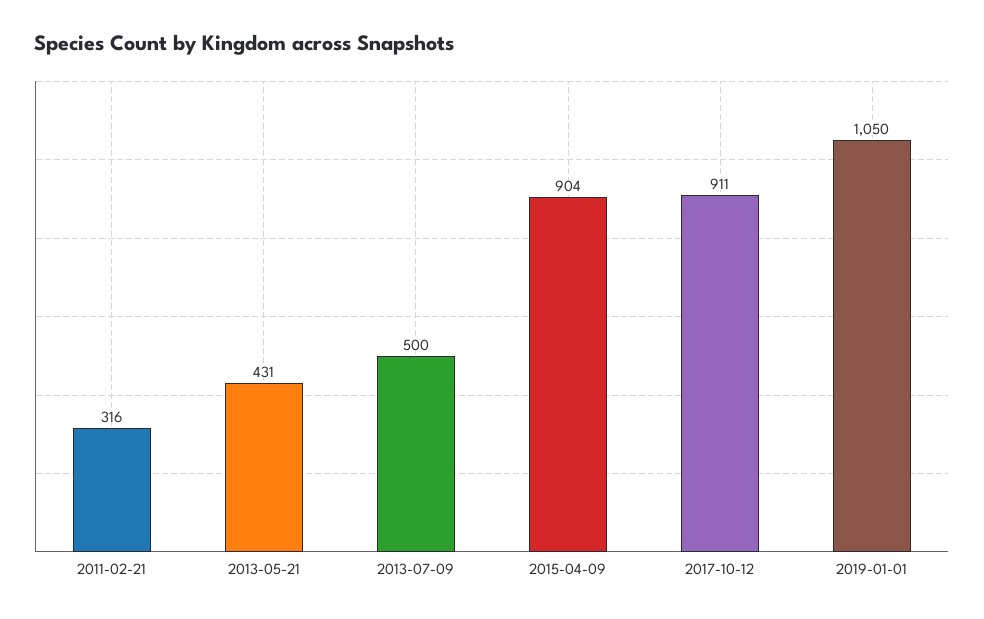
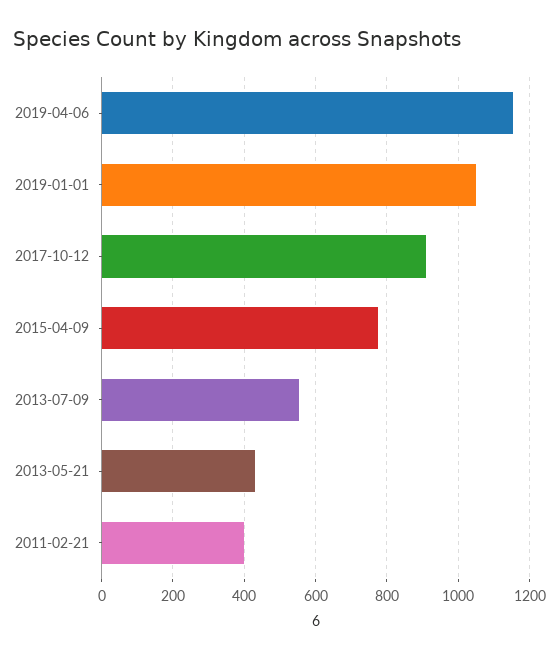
2011-02-21: 316 -> 400
2013-07-09: 500 -> 560
2015-04-09: 904 -> 780
2019-04-06: none -> 1160

